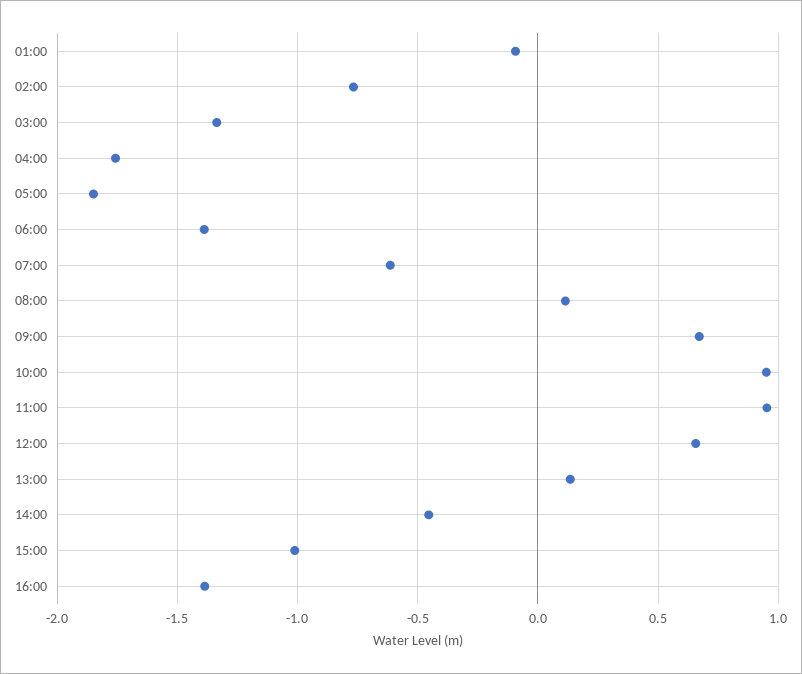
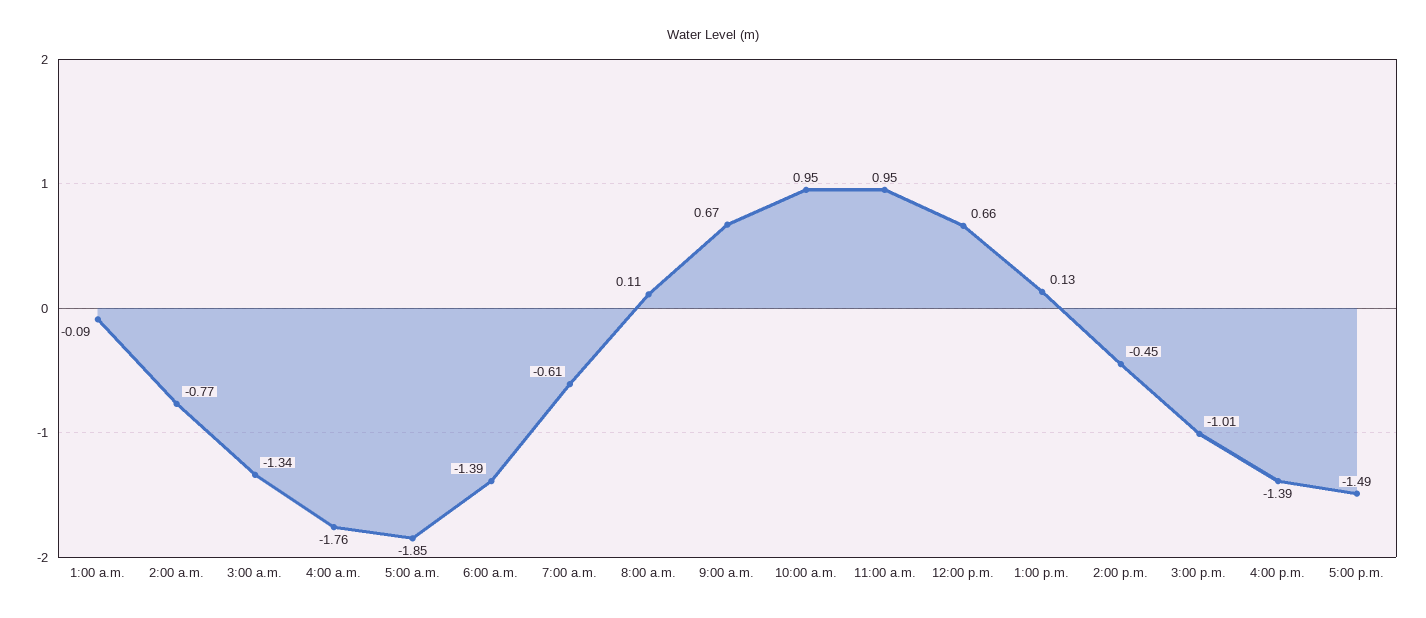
5:00 p.m.: none -> -1.49

